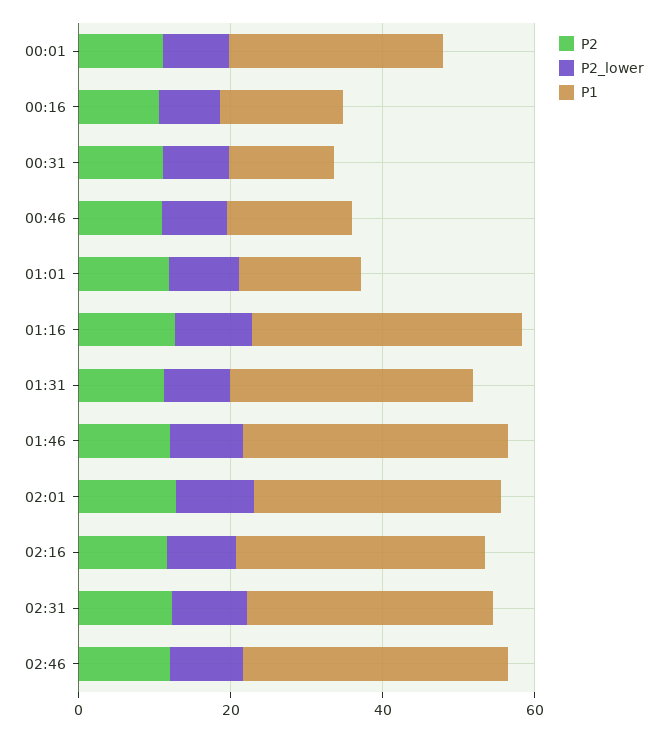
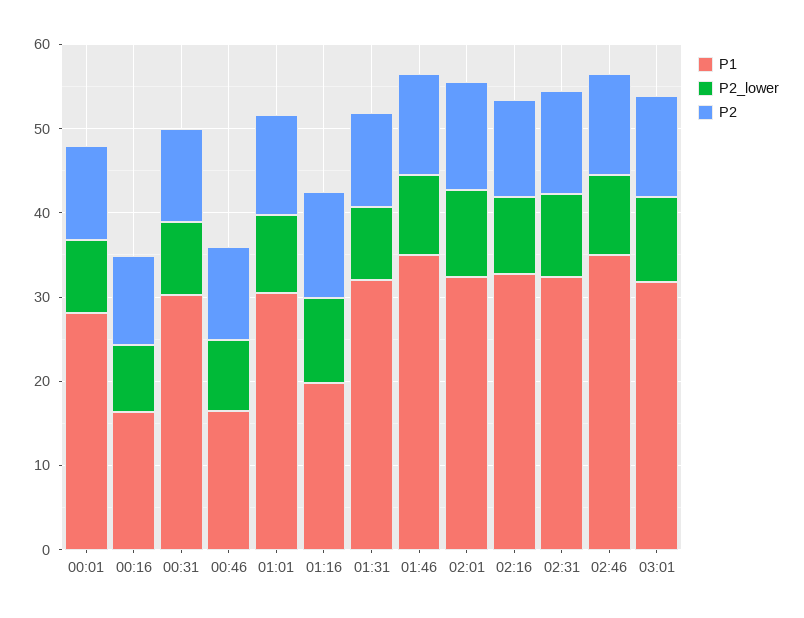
P1, 00:31: 15 -> 30
P1, 01:01: 15 -> 30
P1, 01:16: 35 -> 20
P1, 03:01: none -> 32
P2_lower, 03:01: none -> 10
P2, 03:01: none -> 12

